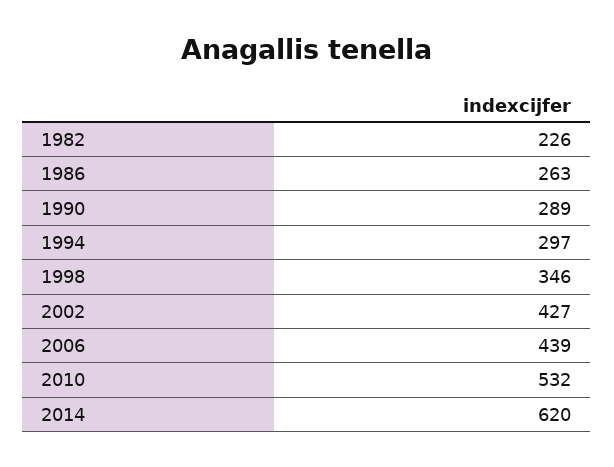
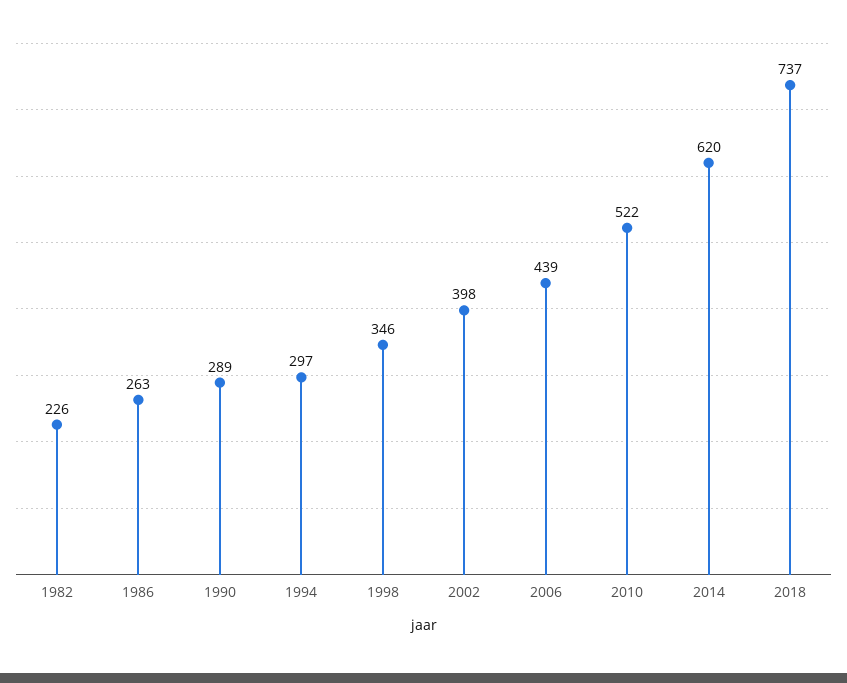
2002: 427 -> 398
2010: 532 -> 522
2018: none -> 737

